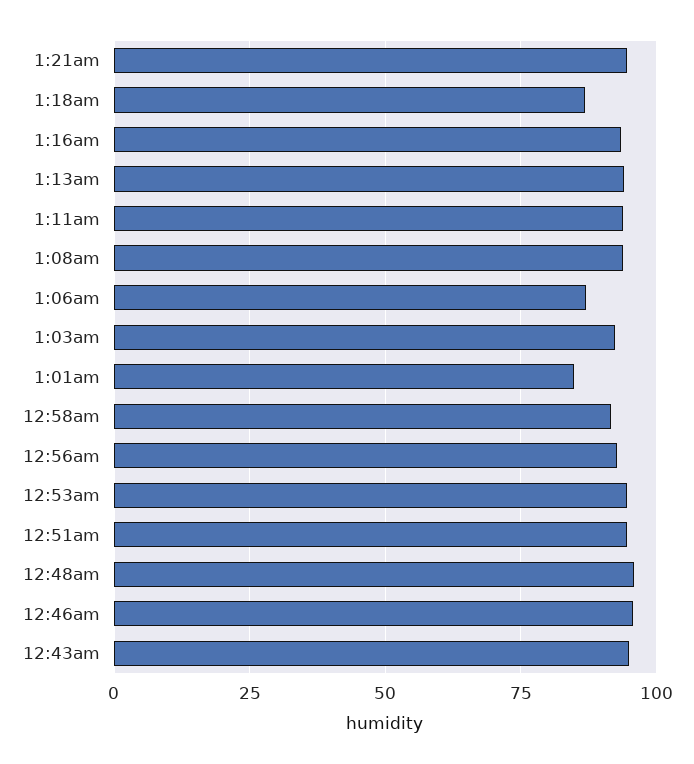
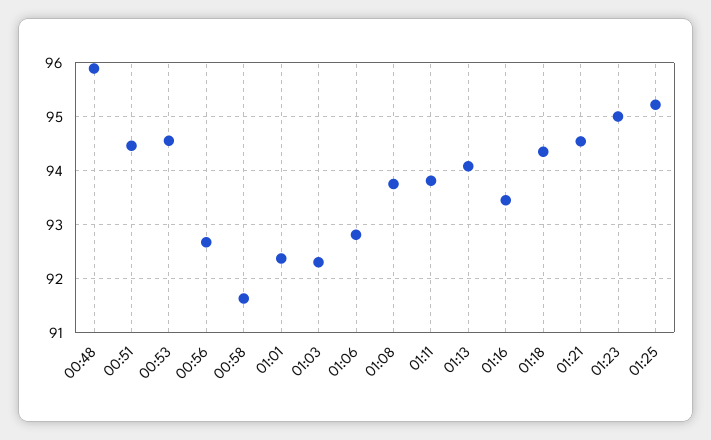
1:18am: 87.5 -> 94.4
1:06am: 87.5 -> 92.8
1:01am: 85 -> 92.4
12:46am: 95 -> none
12:43am: 95 -> none
01:23: none -> 95
01:25: none -> 95.2

